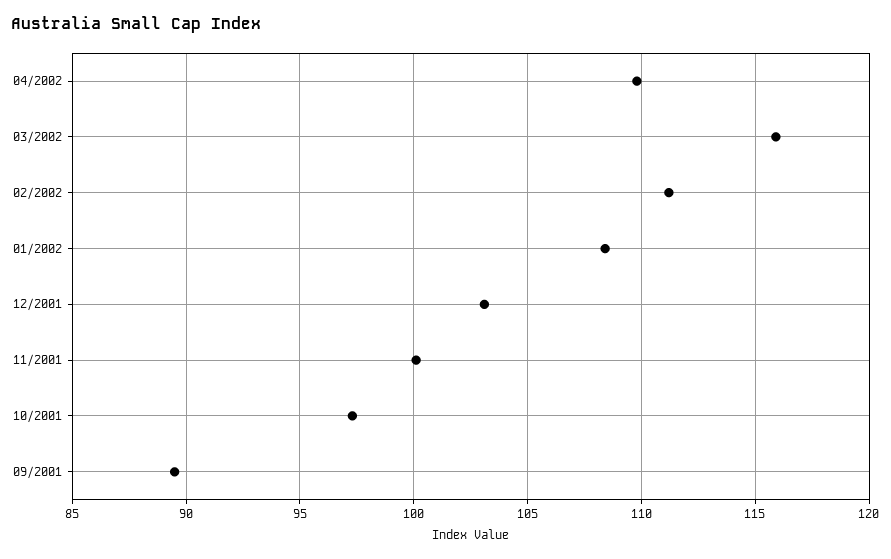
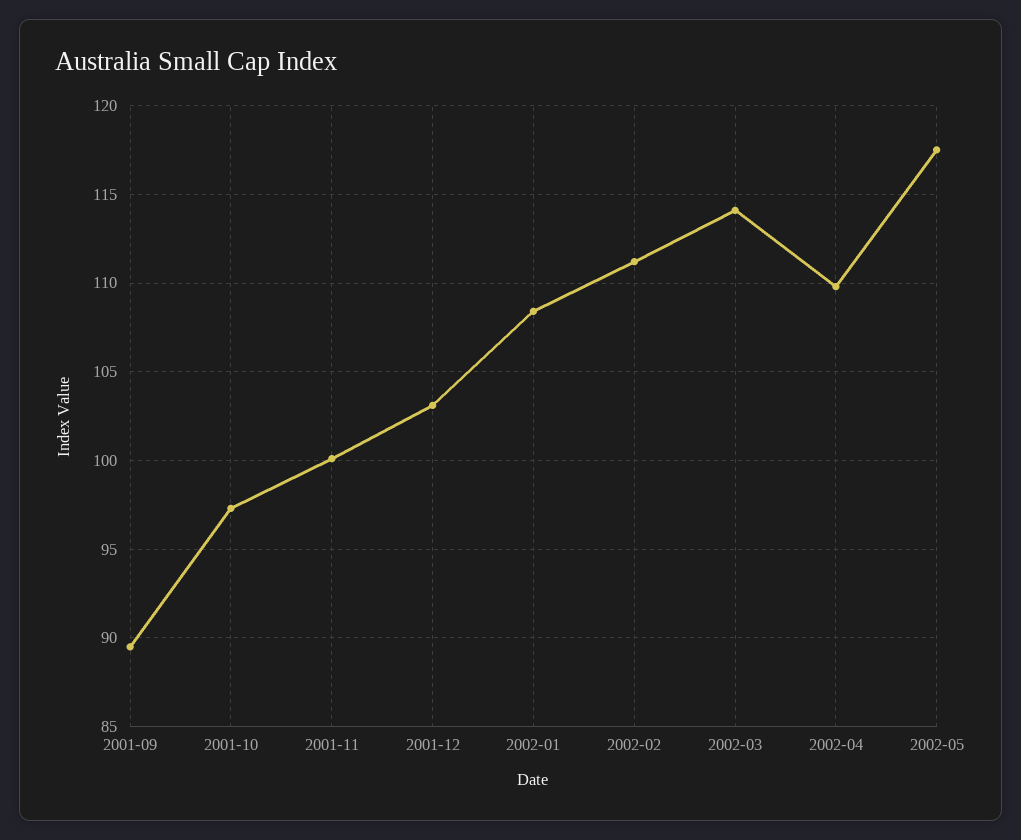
03/2002: 116 -> 114
2002-05: none -> 117.5

